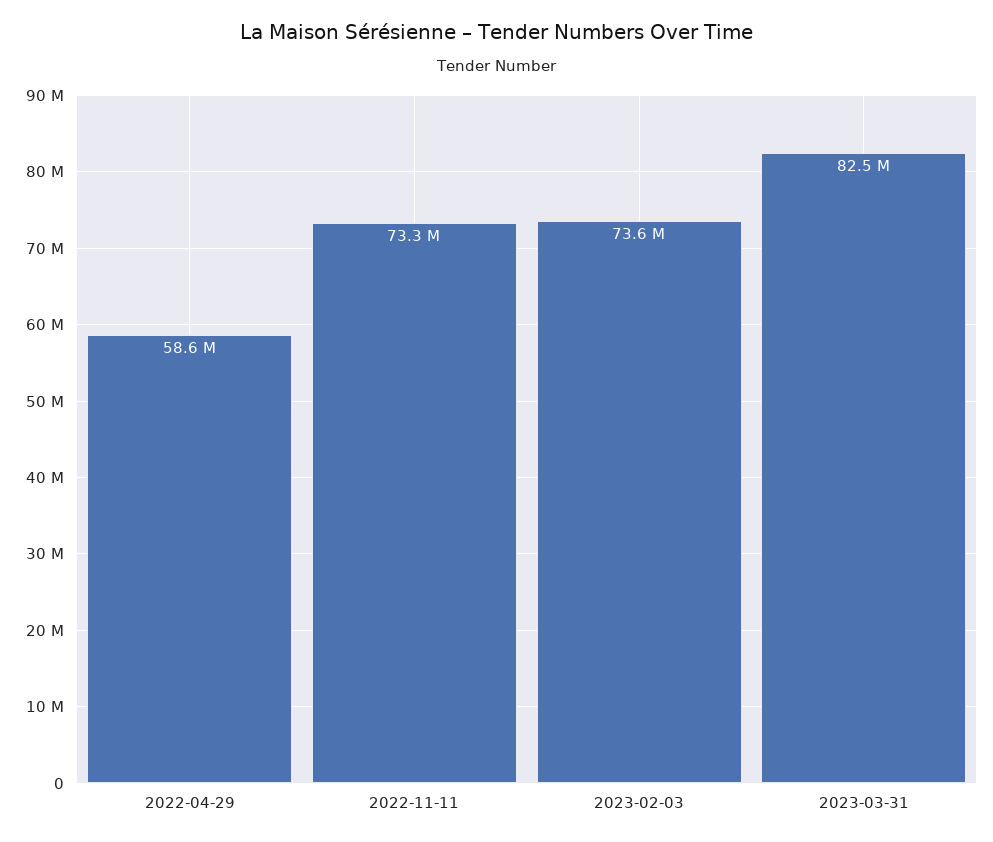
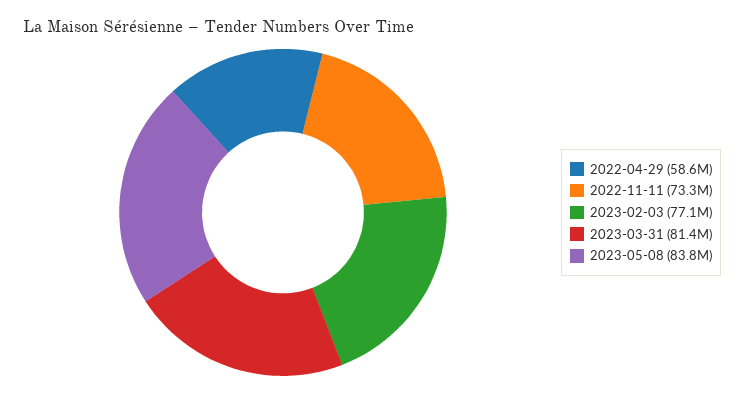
2023-02-03: 73600000 -> 77100000
2023-03-31: 82500000 -> 81400000
2023-05-08: none -> 83800000

